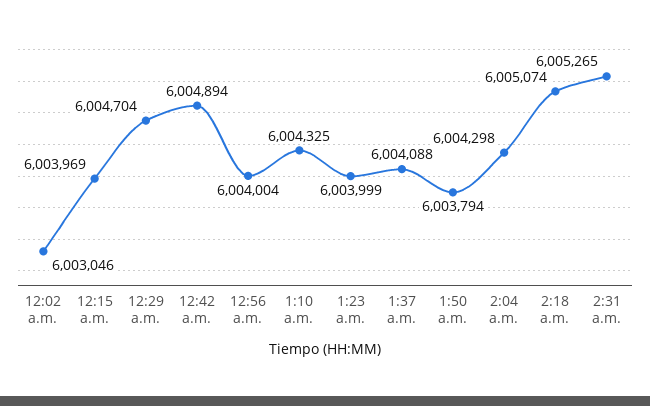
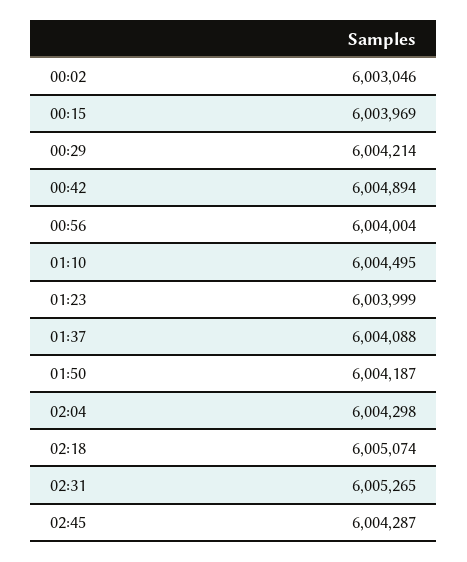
12:29 a.m.: 6004704 -> 6004214
1:10 a.m.: 6004325 -> 6004495
1:50 a.m.: 6003794 -> 6004187
02:45: none -> 6004287

